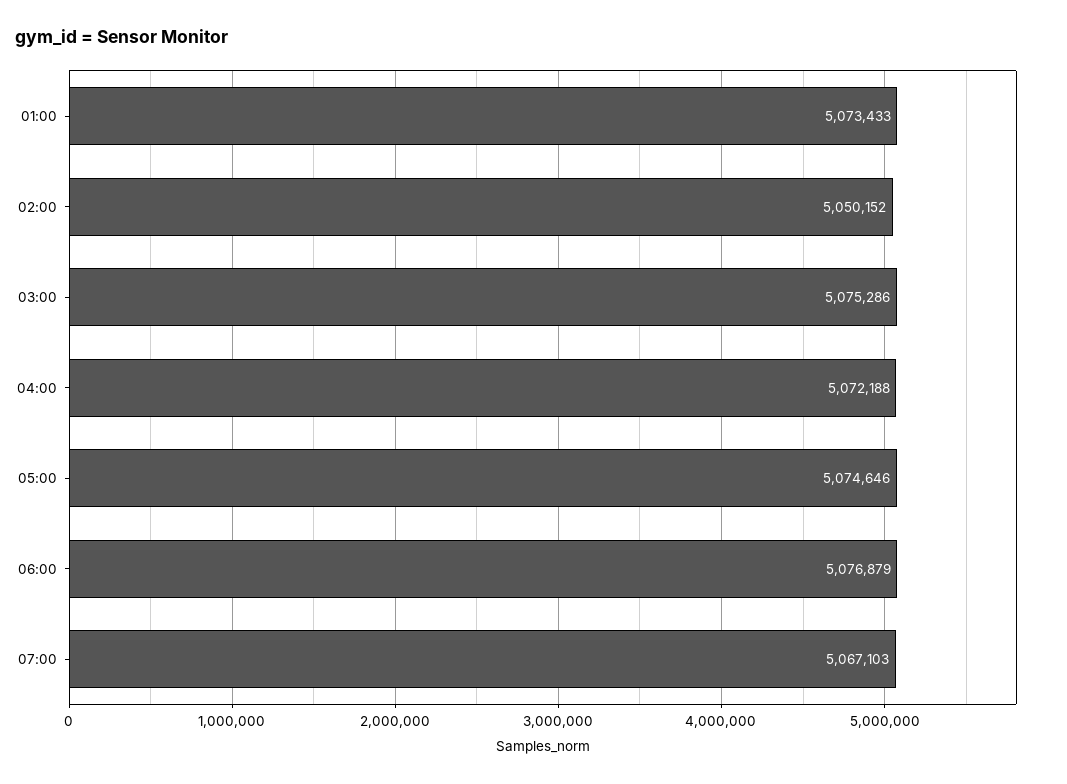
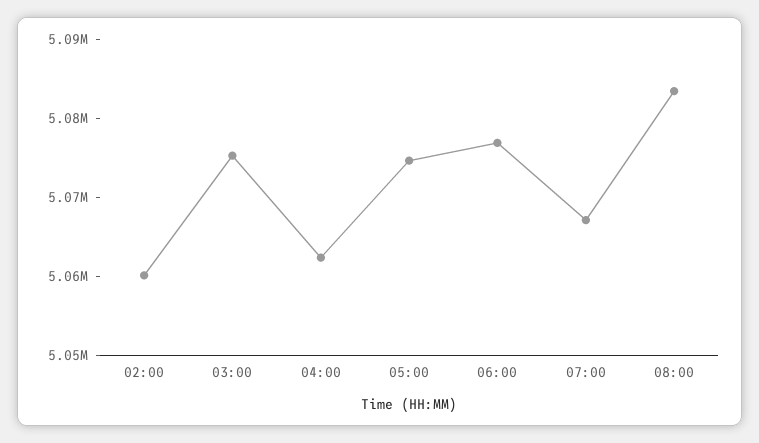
01:00: 5073433 -> none
02:00: 5050152 -> 5060000
04:00: 5072188 -> 5062000
08:00: none -> 5084000

